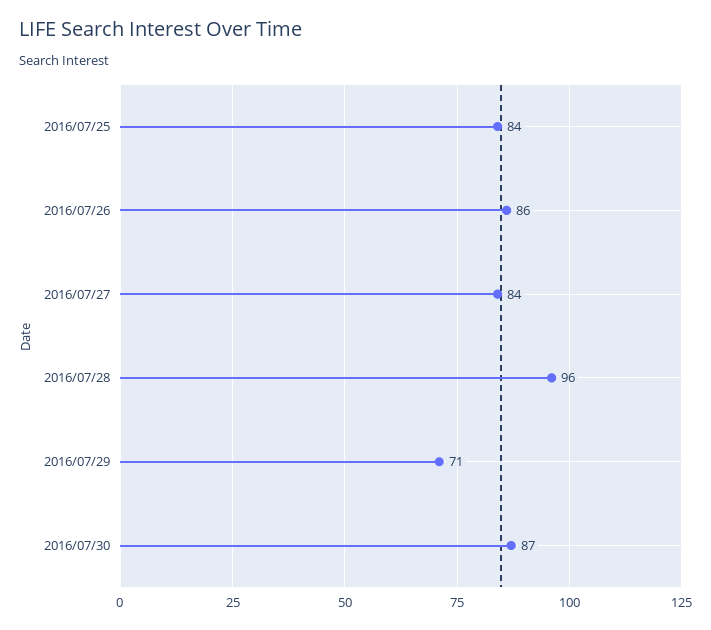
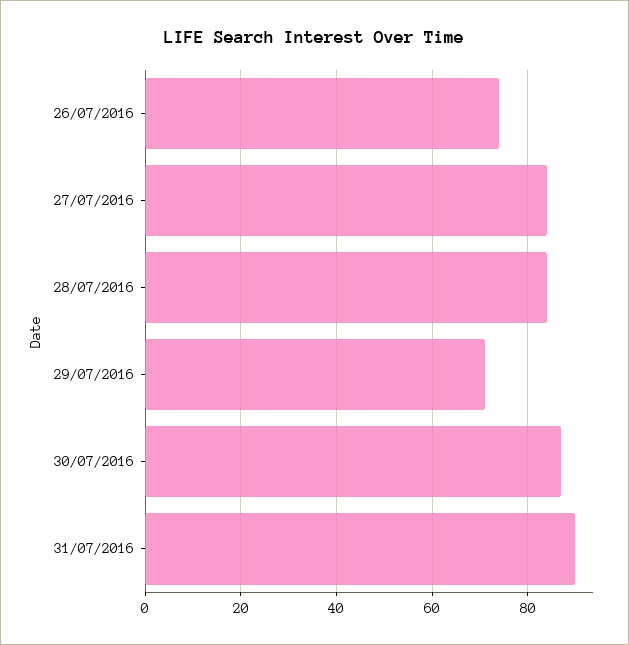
2016/07/25: 84 -> none
2016/07/26: 86 -> 75
2016/07/28: 96 -> 85
31/07/2016: none -> 90

